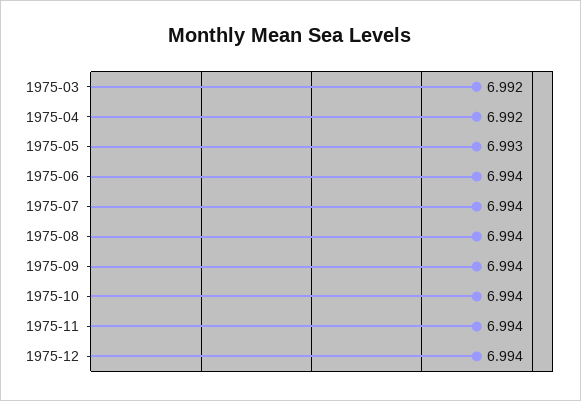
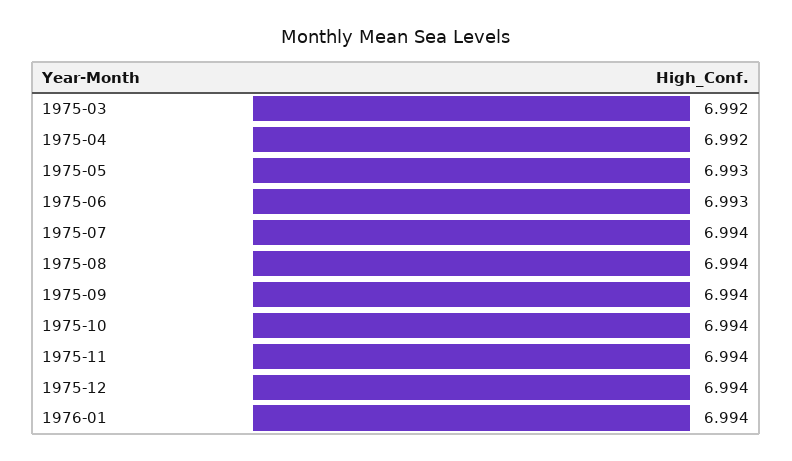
1975-06: 6.994 -> 6.993
1976-01: none -> 6.994

